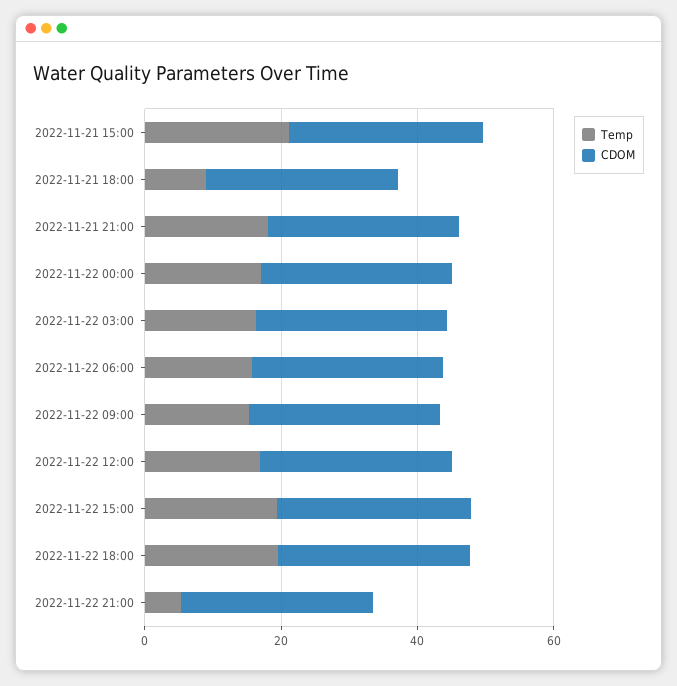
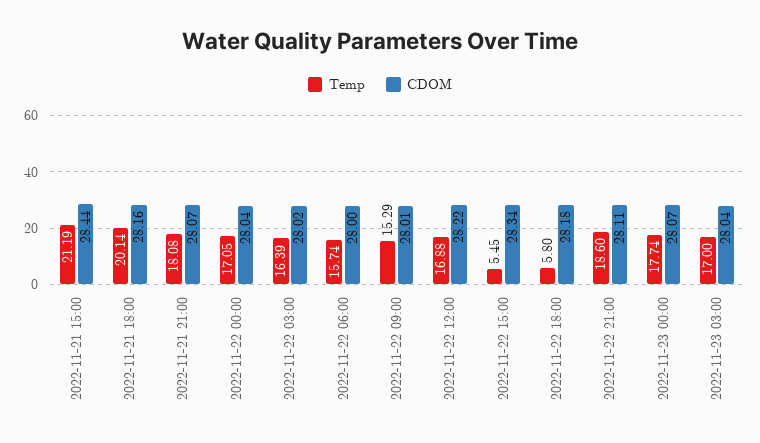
Temp, 2022-11-21 18:00: 10 -> 20.14
Temp, 2022-11-22 15:00: 20 -> 5.45
Temp, 2022-11-22 18:00: 20 -> 5.8
Temp, 2022-11-22 21:00: 5 -> 18.6
Temp, 2022-11-23 00:00: none -> 17.74
CDOM, 2022-11-23 00:00: none -> 28.07
Temp, 2022-11-23 03:00: none -> 17
CDOM, 2022-11-23 03:00: none -> 28.04

